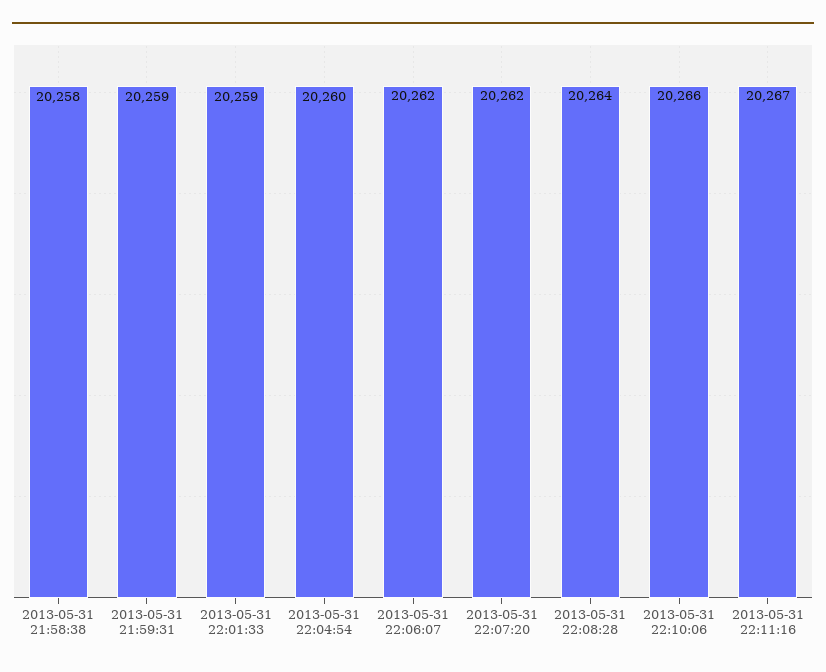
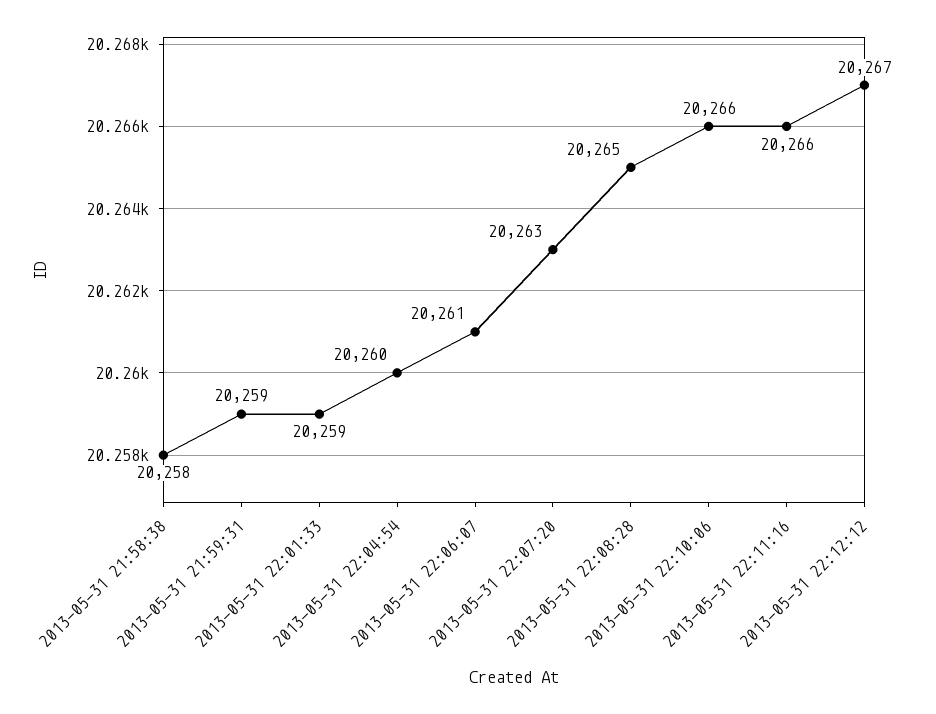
2013-05-31 22:06:07: 20262 -> 20261
2013-05-31 22:07:20: 20262 -> 20263
2013-05-31 22:08:28: 20264 -> 20265
2013-05-31 22:11:16: 20267 -> 20266
2013-05-31 22:12:12: none -> 20267

